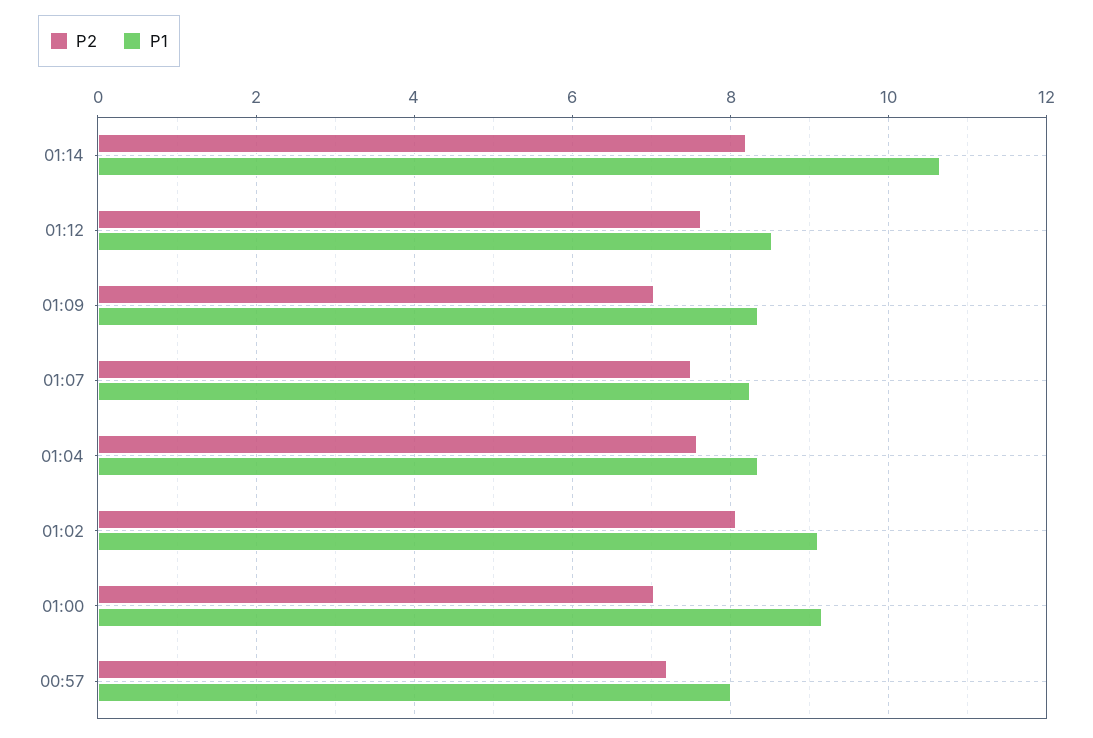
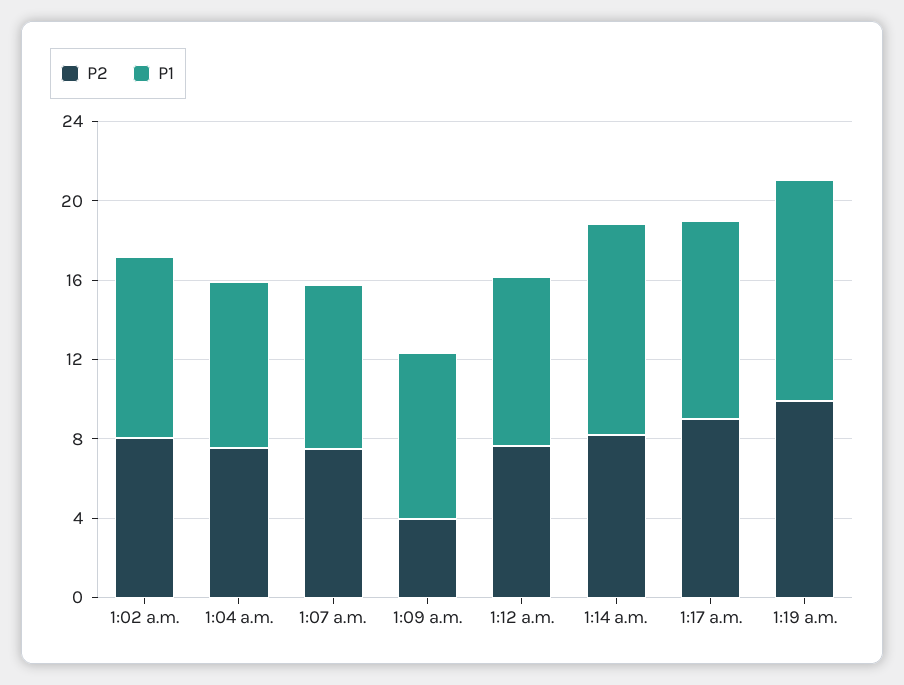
P2, 01:09: 7 -> 4
P2, 01:00: 7 -> none
P1, 01:00: 9.2 -> none
P2, 00:57: 7.2 -> none
P1, 00:57: 8 -> none
P2, 1:17 a.m.: none -> 9
P1, 1:17 a.m.: none -> 10
P2, 1:19 a.m.: none -> 10
P1, 1:19 a.m.: none -> 11

